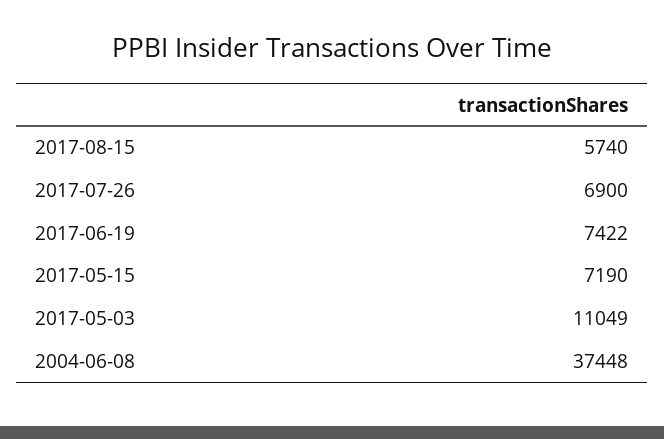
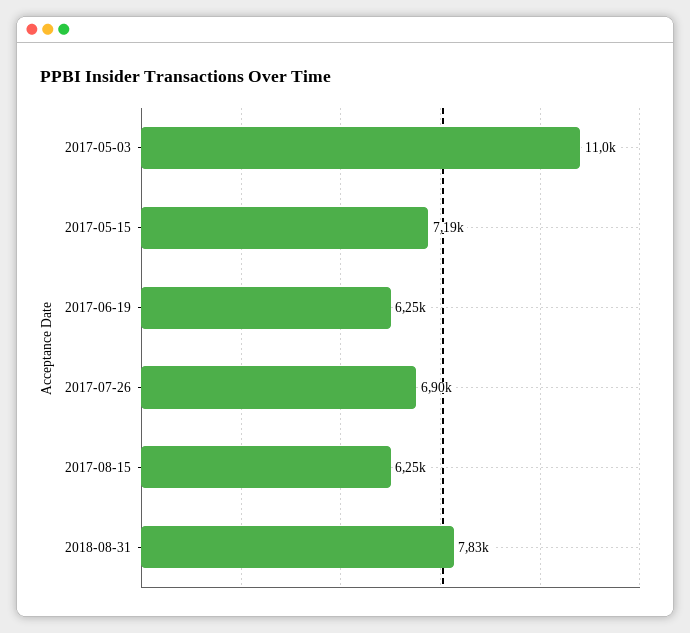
2017-08-15: 5740 -> 6250
2017-06-19: 7422 -> 6250
2004-06-08: 37448 -> none
2018-08-31: none -> 7830

